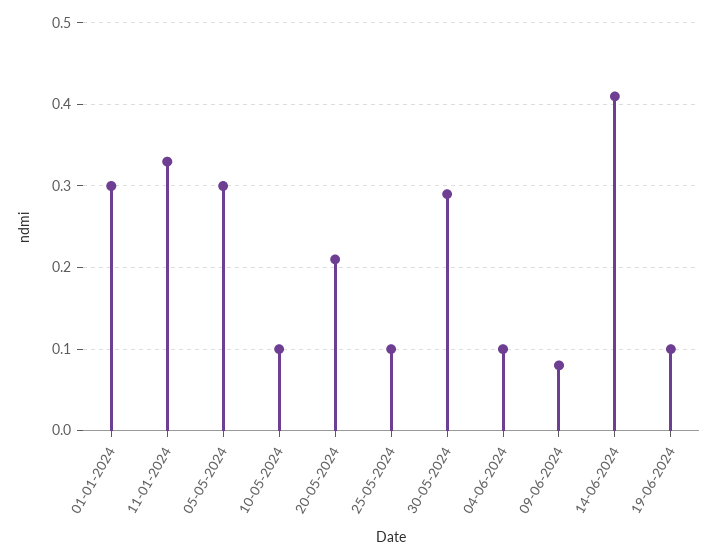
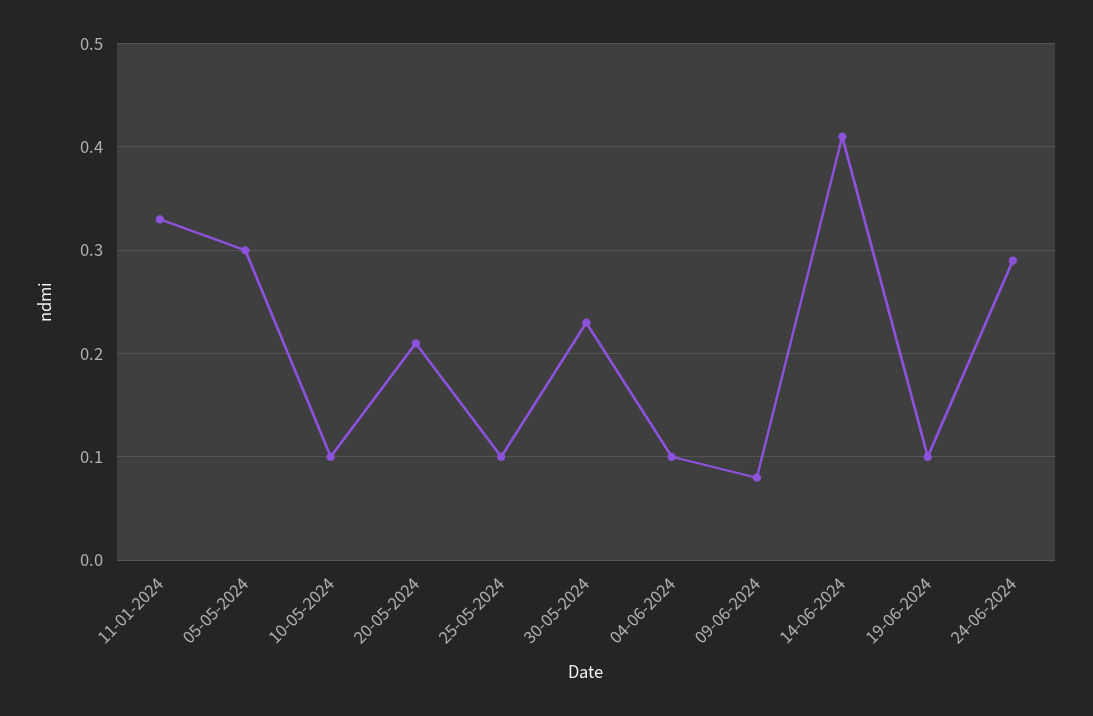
01-01-2024: 0.3 -> none
30-05-2024: 0.29 -> 0.23
24-06-2024: none -> 0.29

